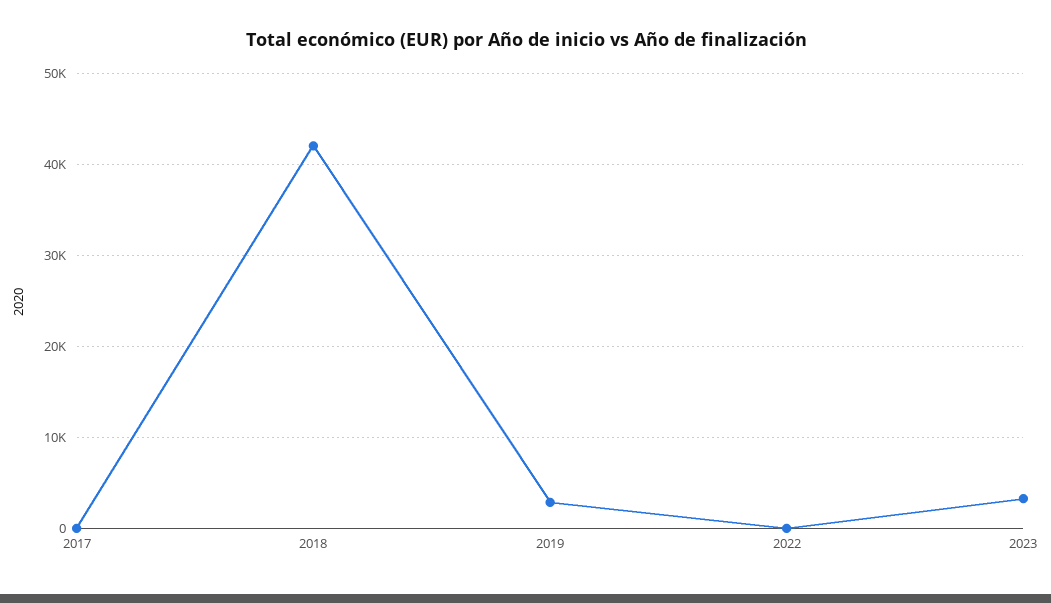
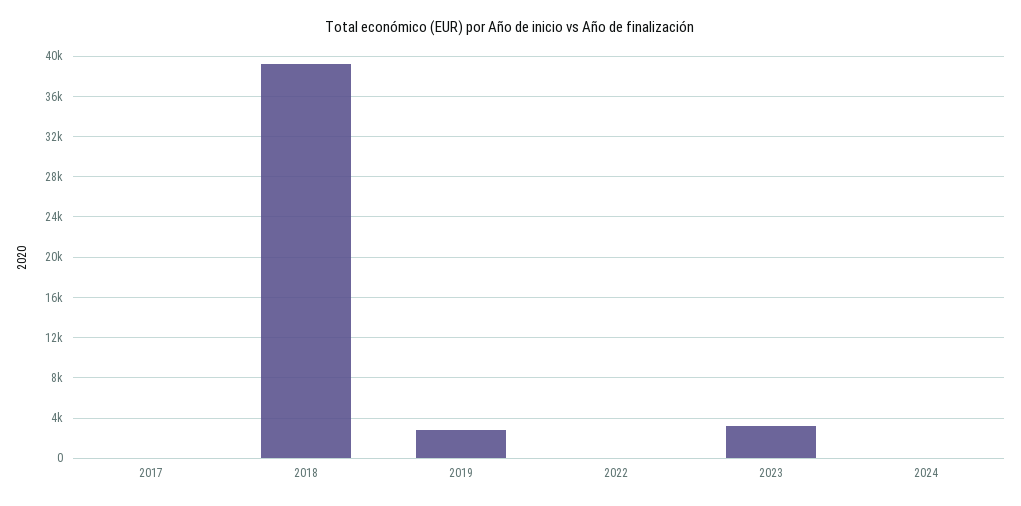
2018: 42000 -> 39000
2024: none -> 0

